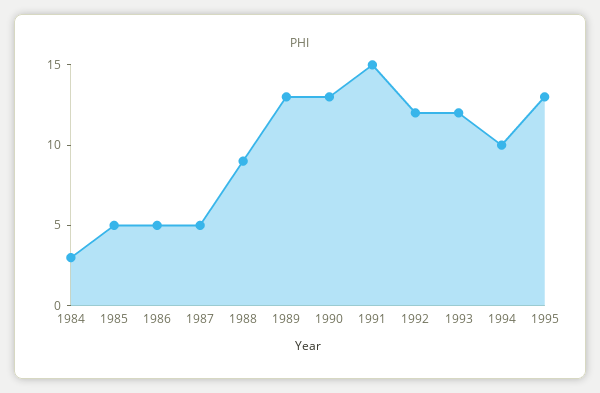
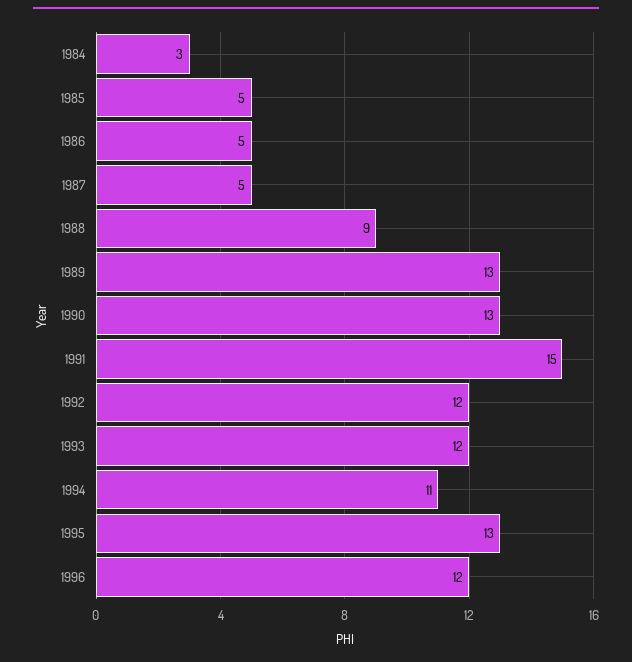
1994: 10 -> 11
1996: none -> 12

